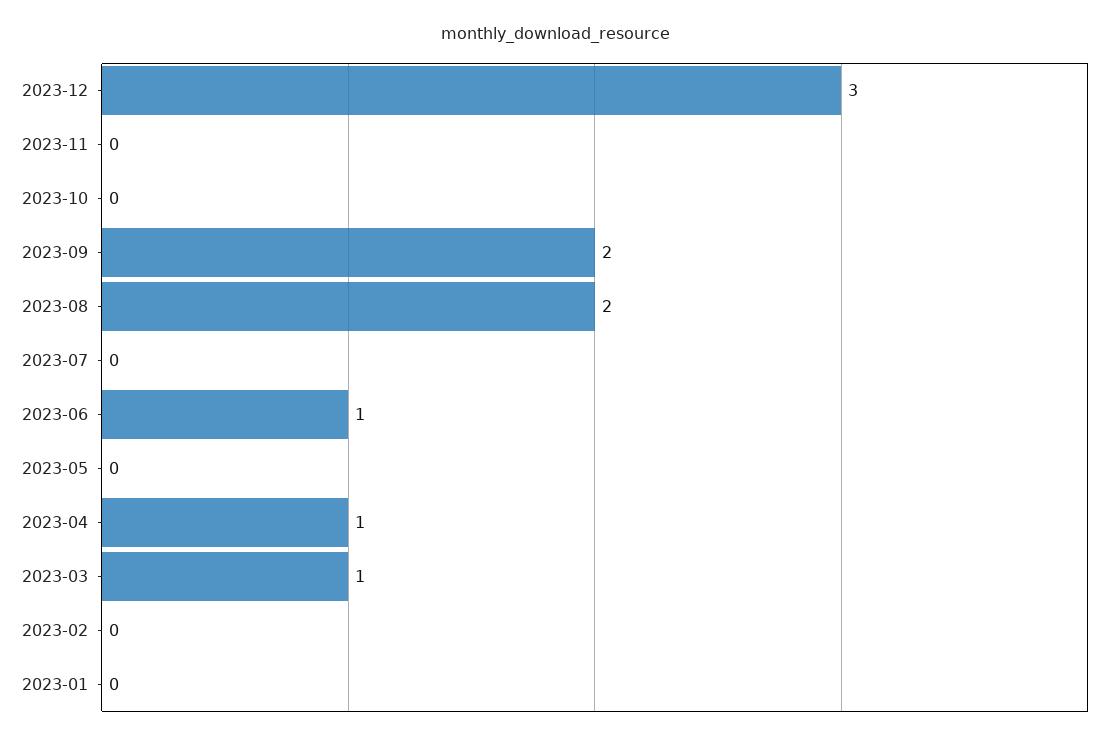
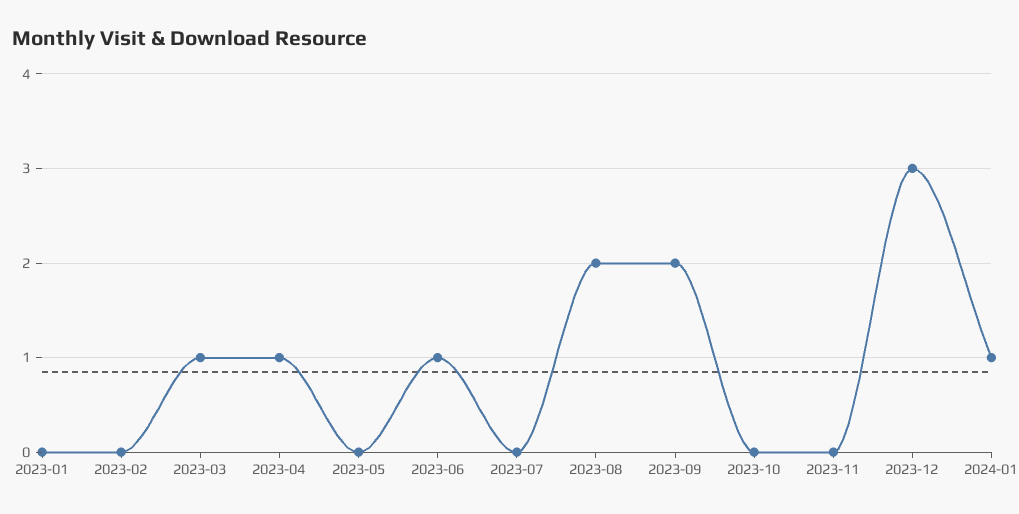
2024-01: none -> 1

